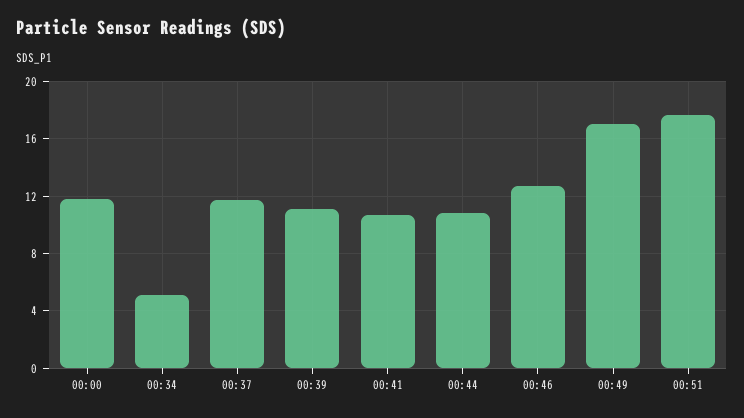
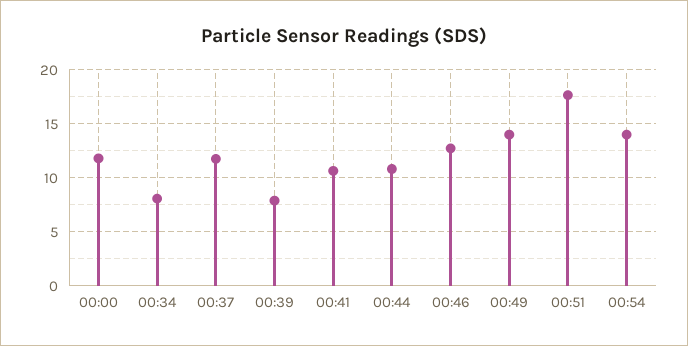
00:34: 5 -> 8
00:39: 11 -> 8
00:49: 17 -> 14
00:54: none -> 14

